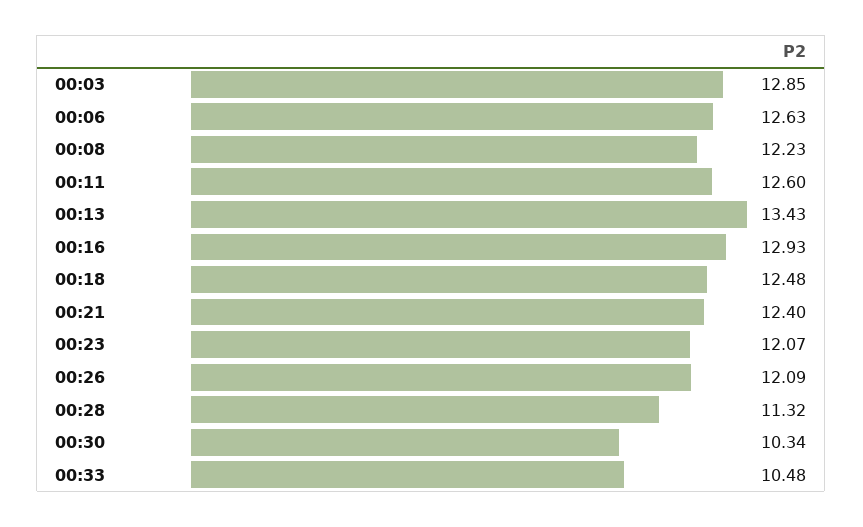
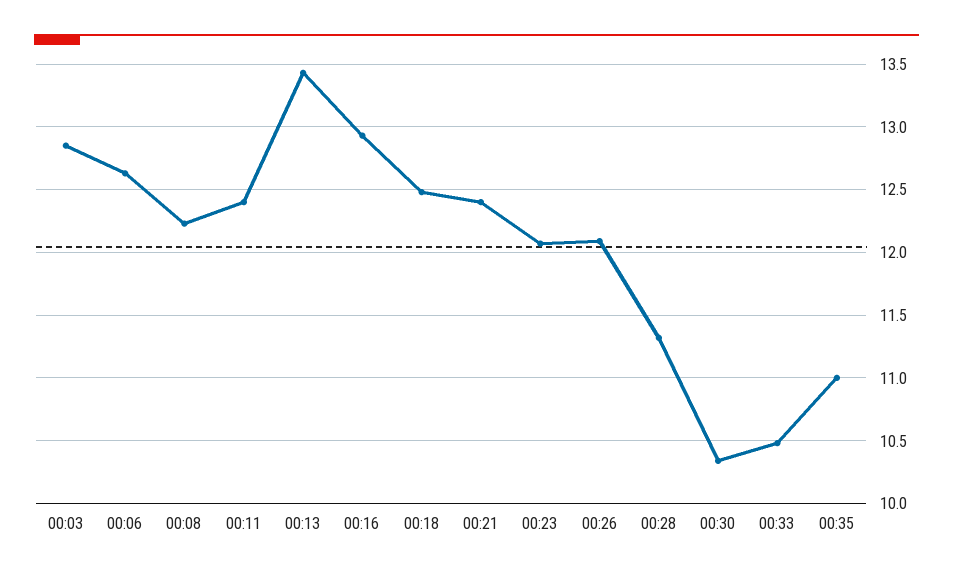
00:11: 12.6 -> 12.4
00:35: none -> 11

